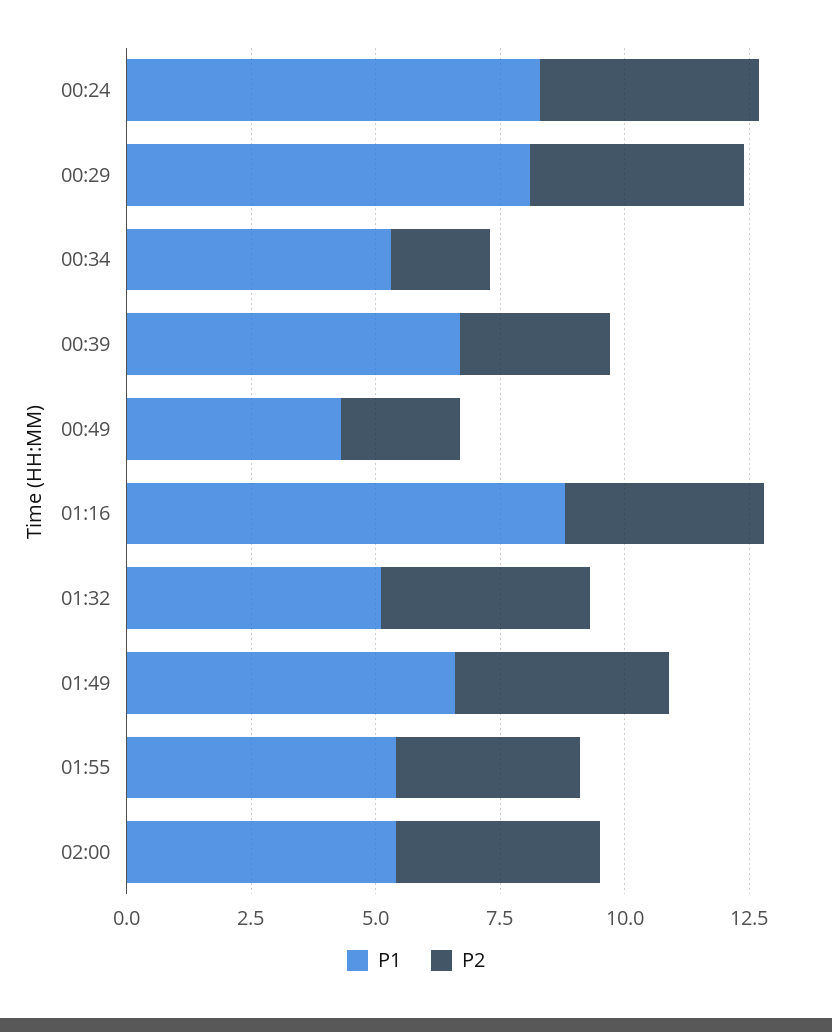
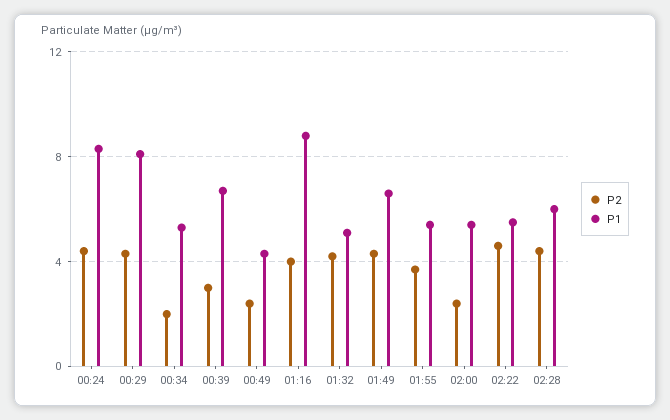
P2, 02:00: 4 -> 2.5
P2, 02:22: none -> 4.5
P1, 02:22: none -> 5.5
P2, 02:28: none -> 4.5
P1, 02:28: none -> 6

